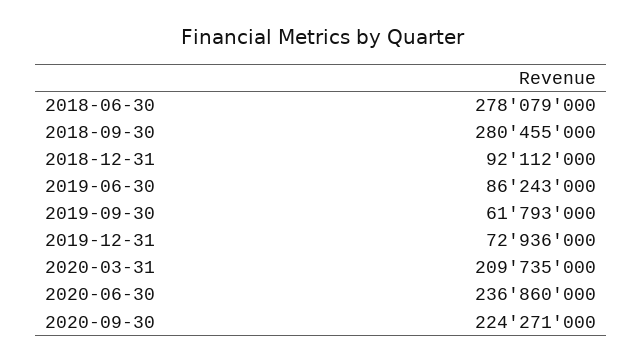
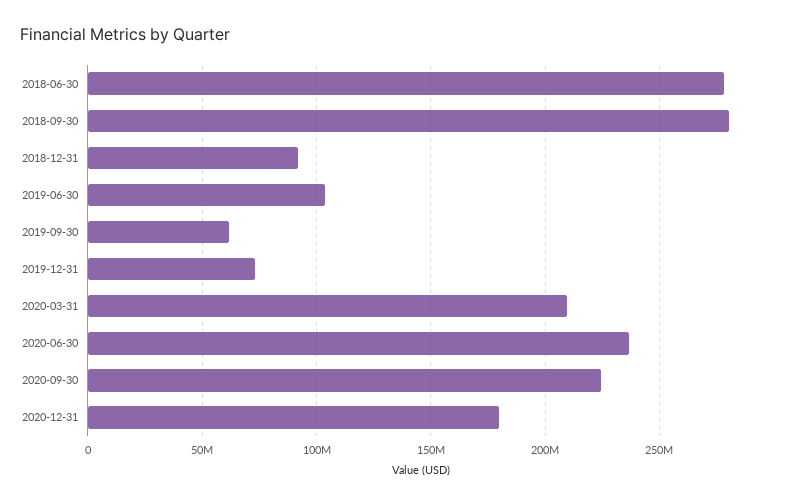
2019-06-30: 86243000 -> 105000000
2020-12-31: none -> 180000000

